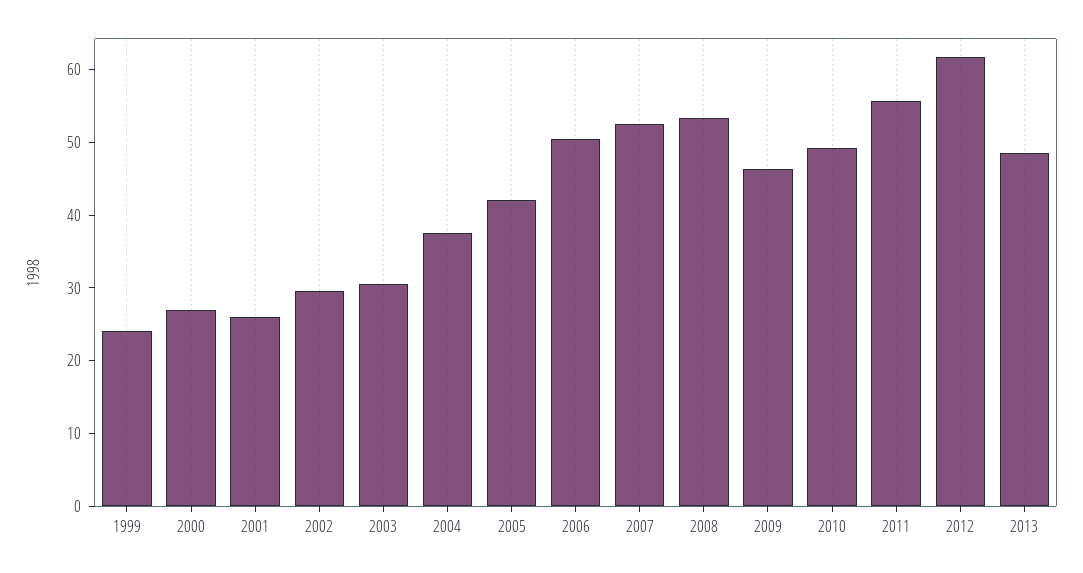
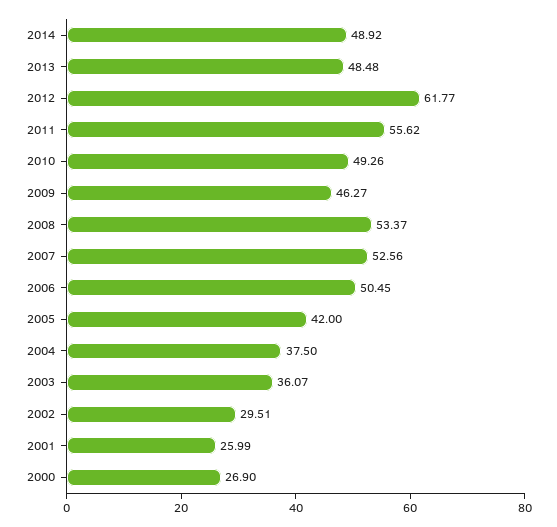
1999: 24 -> none
2003: 30 -> 36.07
2014: none -> 48.92

